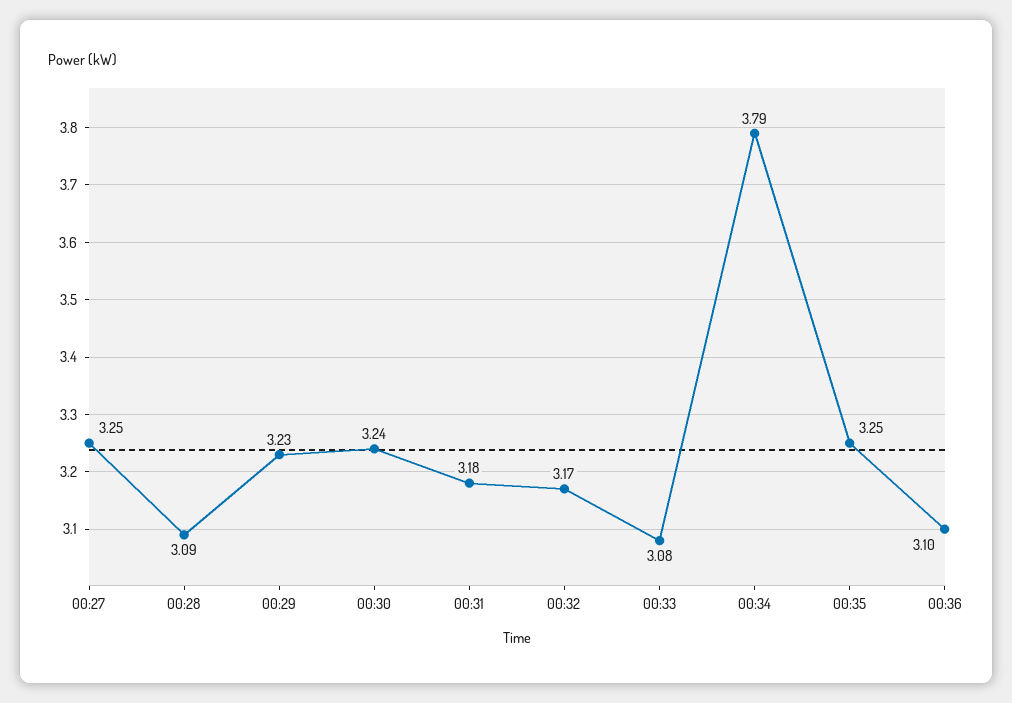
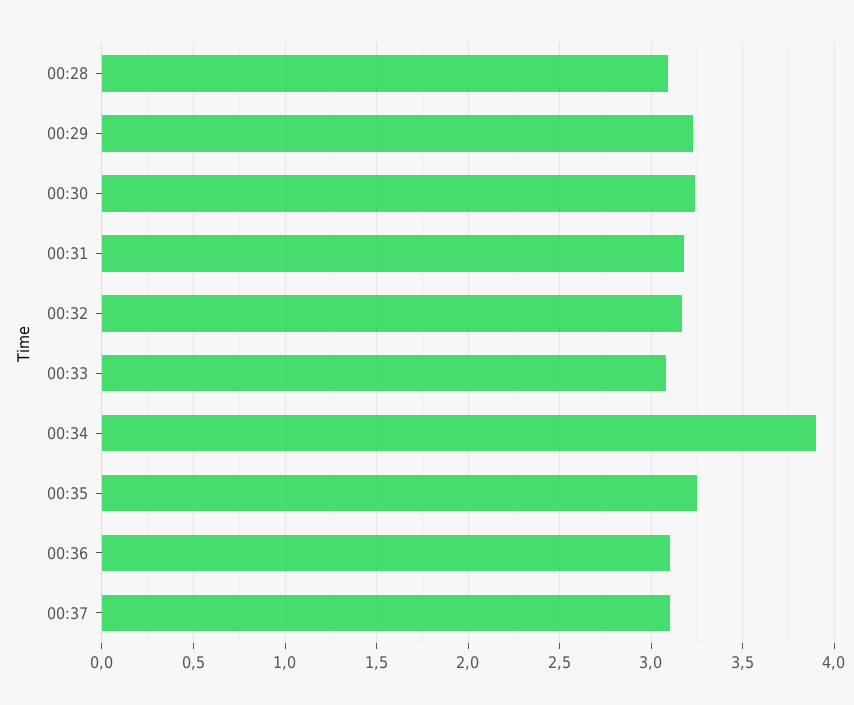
00:27: 3.25 -> none
00:34: 3.79 -> 3.9
00:37: none -> 3.1

